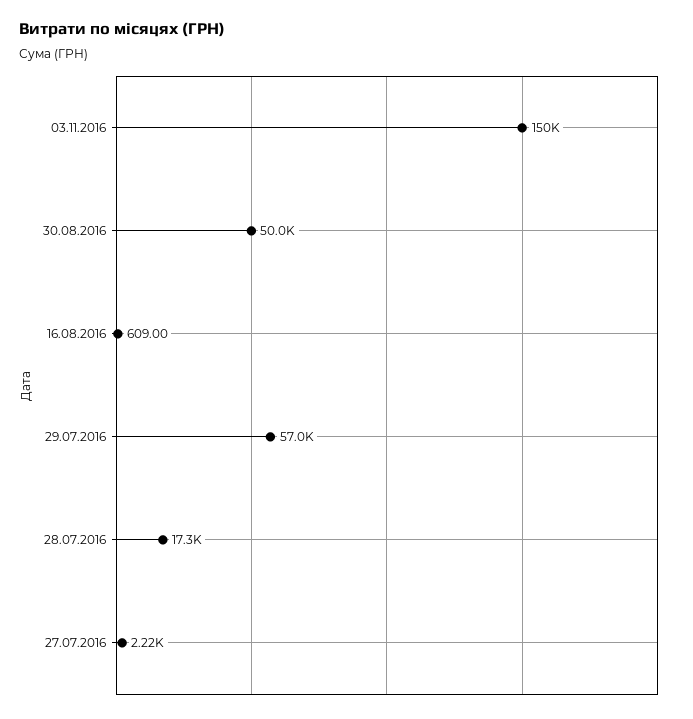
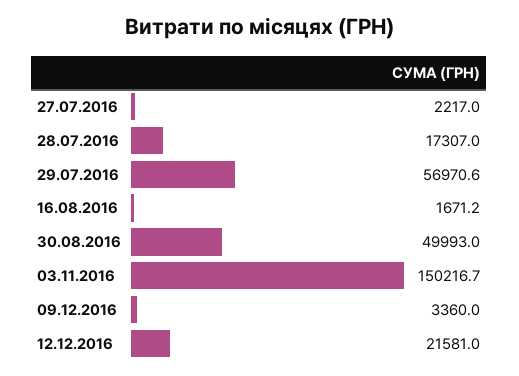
16.08.2016: 609 -> 1671.2
09.12.2016: none -> 3360
12.12.2016: none -> 21581

